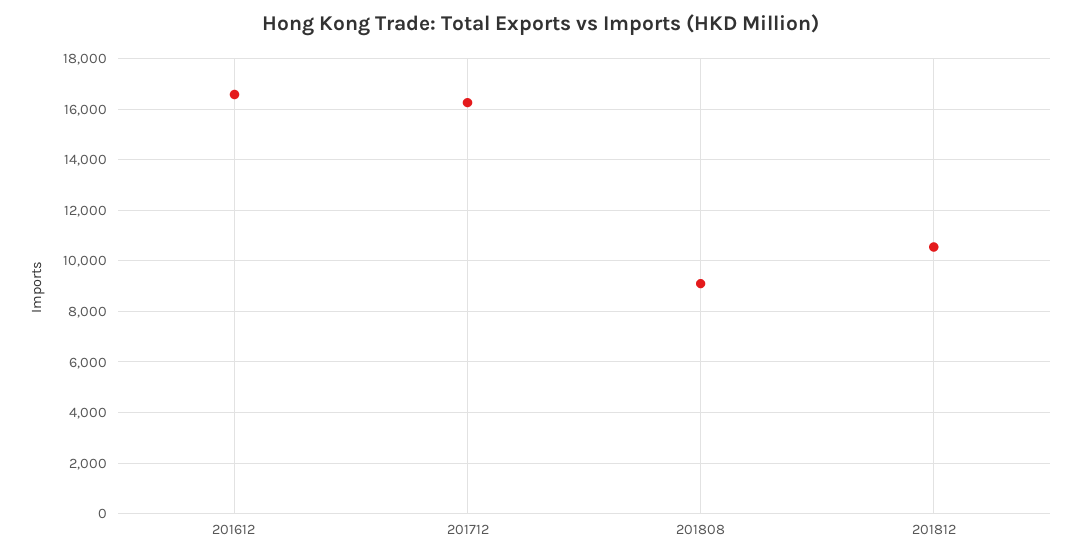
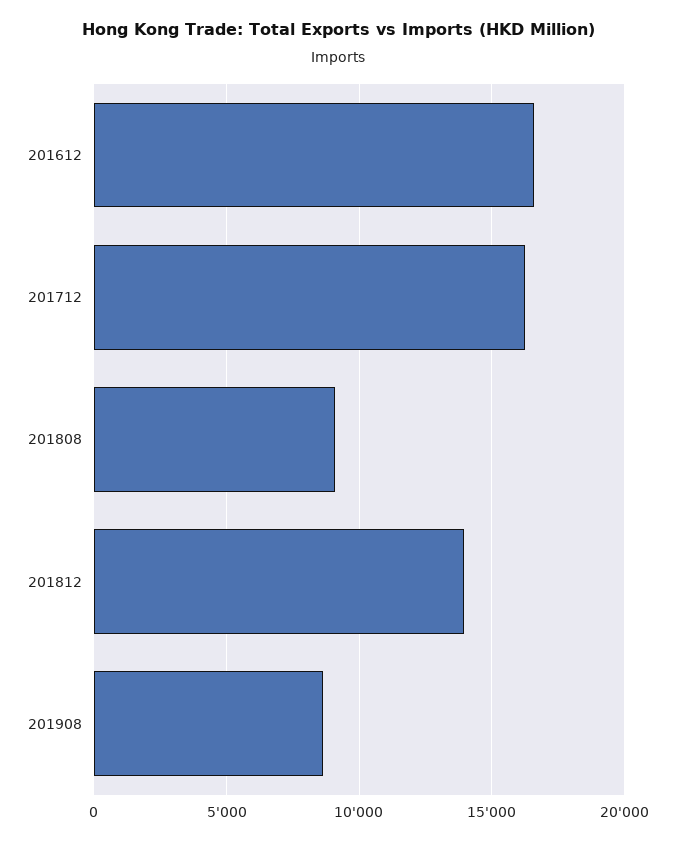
201812: 10500 -> 14000
201908: none -> 8500

